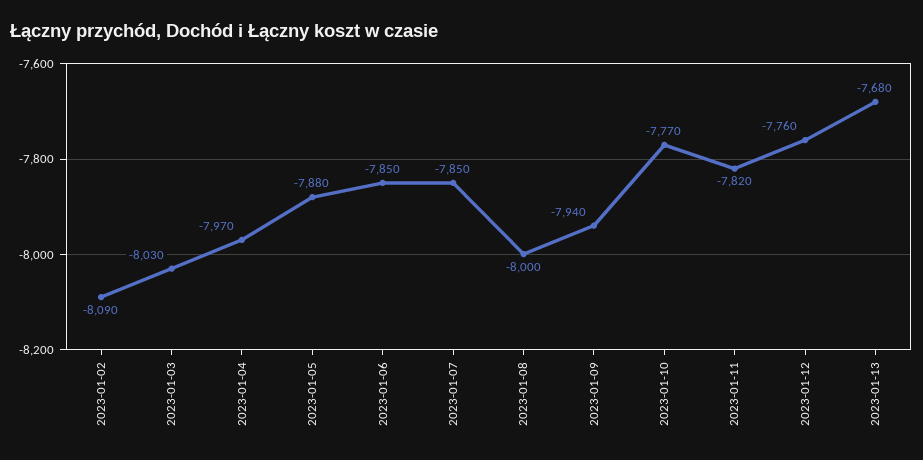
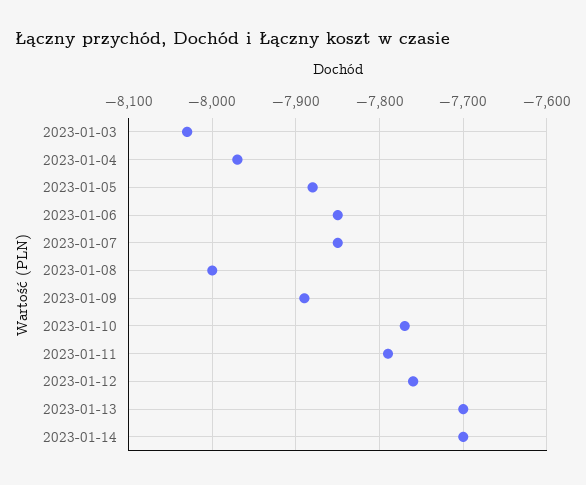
2023-01-02: -8090 -> none
2023-01-09: -7940 -> -7890
2023-01-11: -7820 -> -7790
2023-01-13: -7680 -> -7700
2023-01-14: none -> -7700

